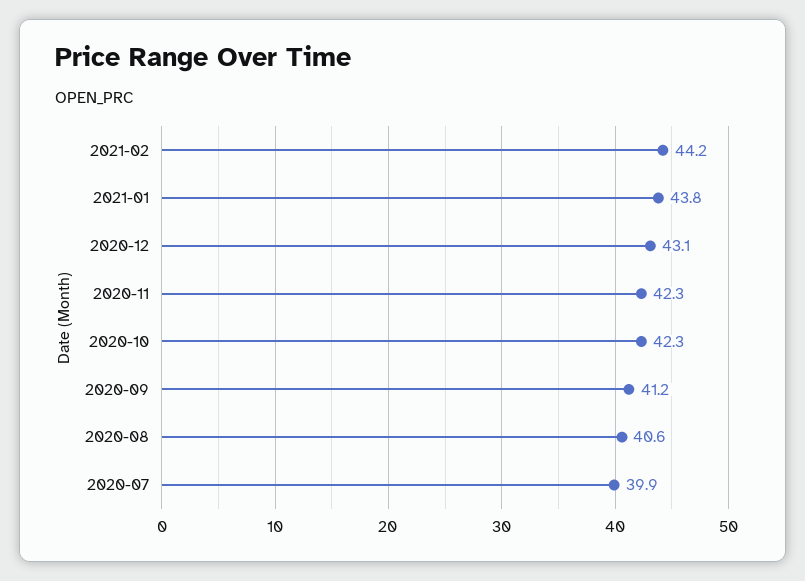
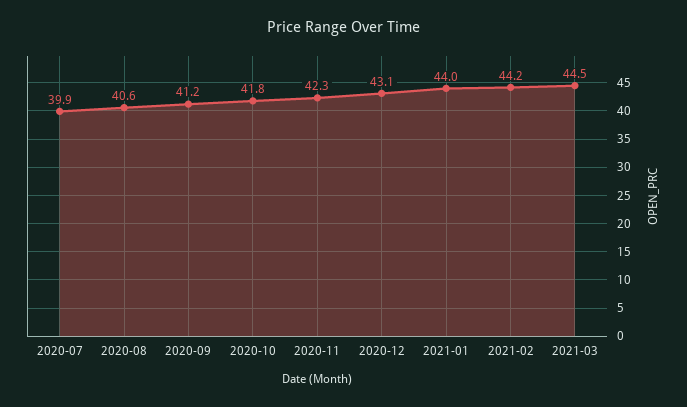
2021-01: 43.8 -> 44
2020-10: 42.3 -> 41.8
2021-03: none -> 44.5

